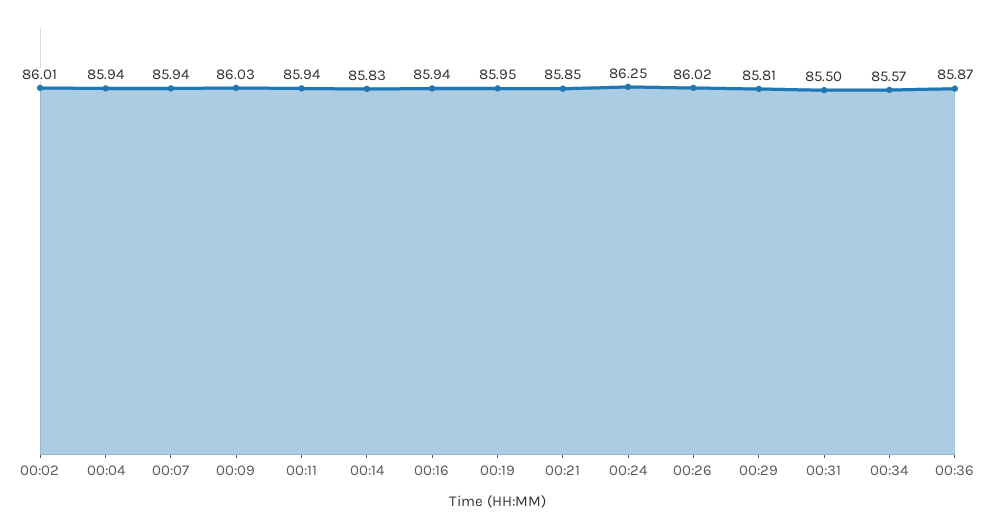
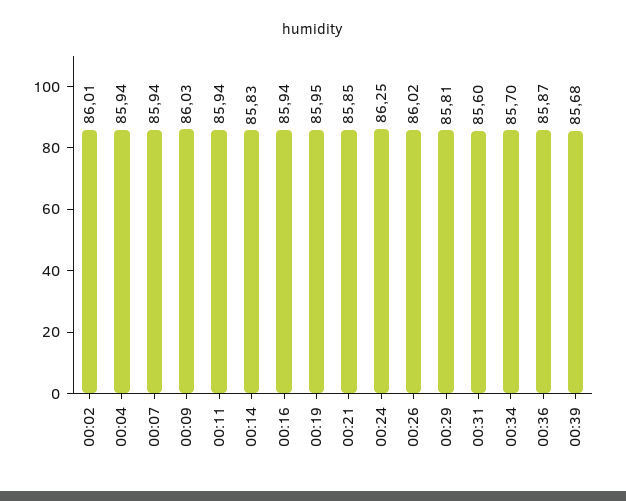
00:31: 85.5 -> 85.6
00:34: 85.57 -> 85.7
00:39: none -> 85.68

